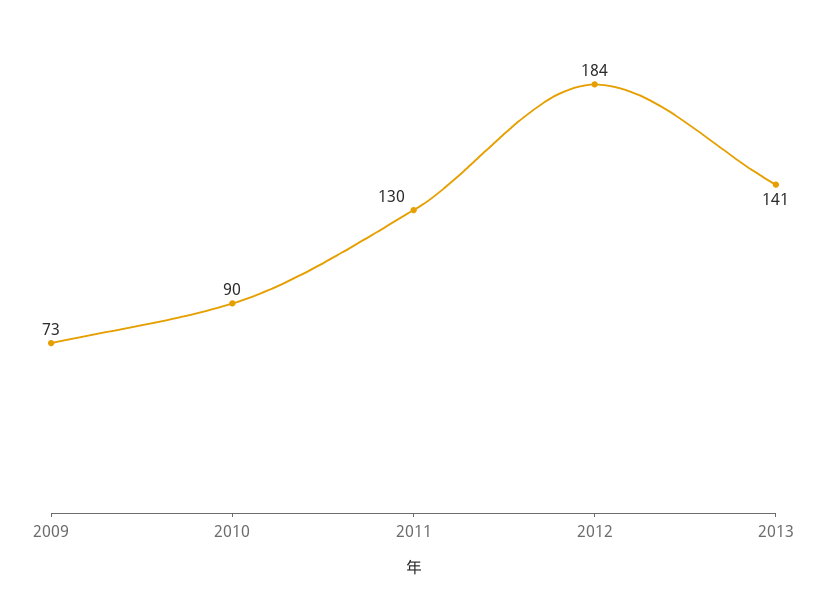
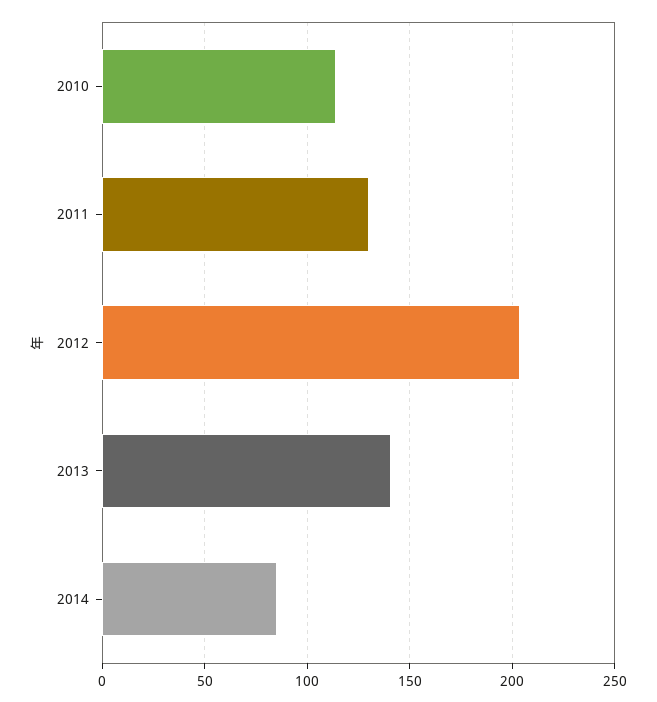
2009: 73 -> none
2010: 90 -> 115
2012: 184 -> 205
2014: none -> 85

